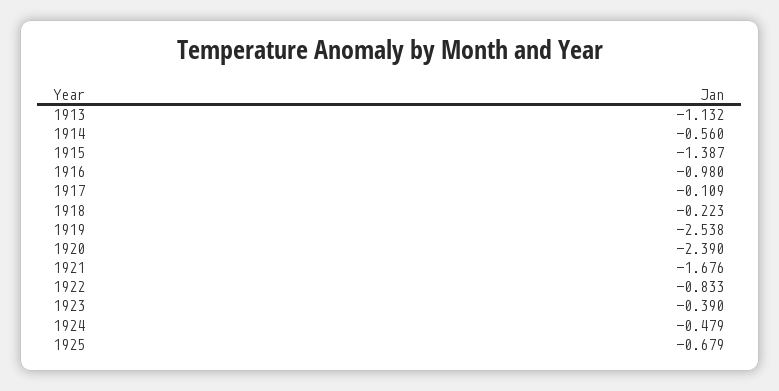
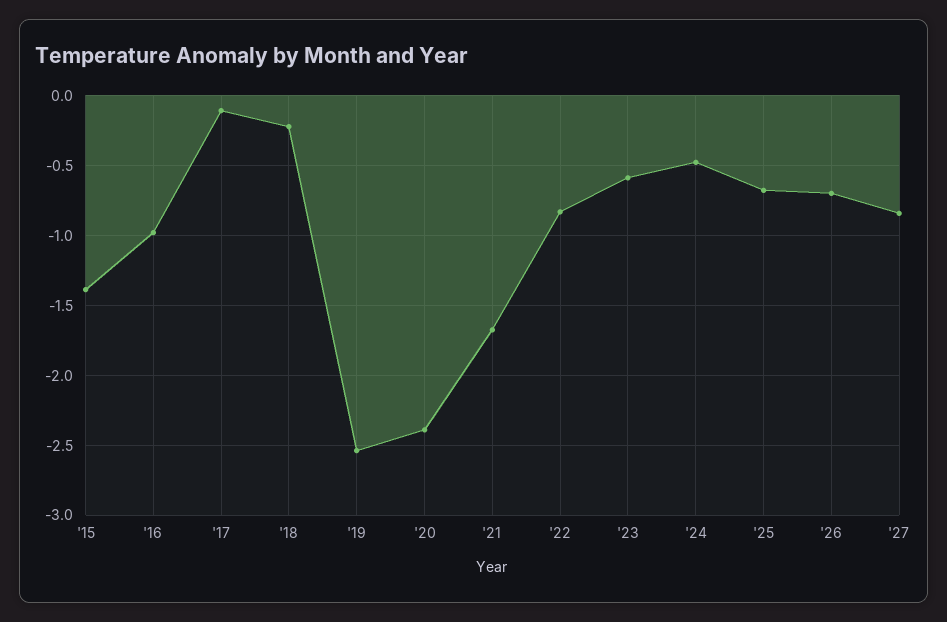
1913: -1.132 -> none
1914: -0.56 -> none
1923: -0.39 -> -0.6
'26: none -> -0.7
'27: none -> -0.85

